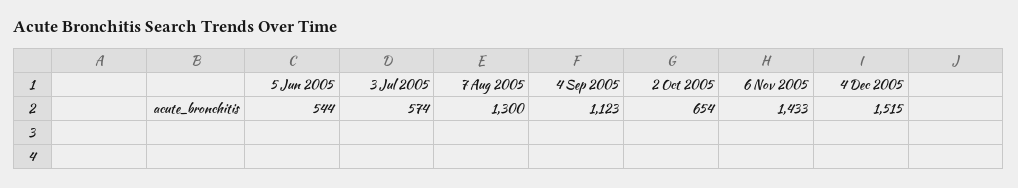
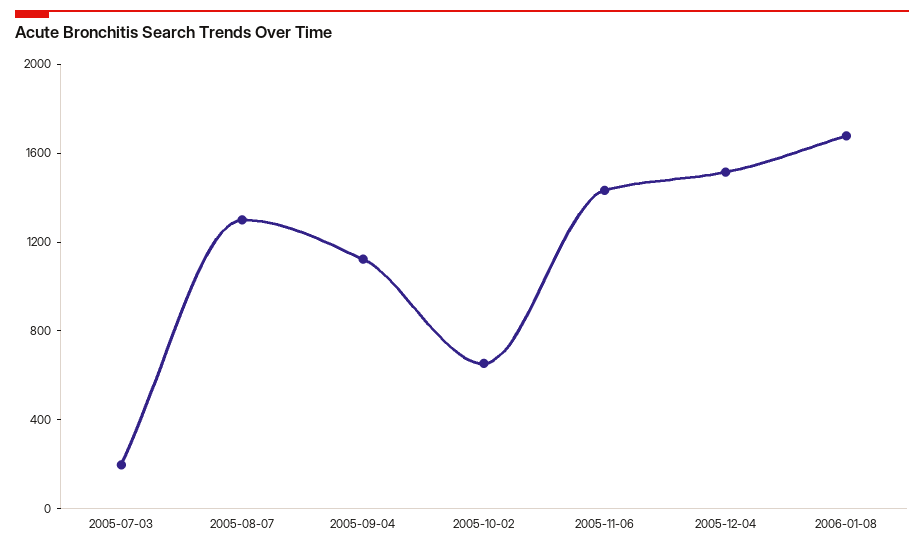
5 Jun 2005: 544 -> none
3 Jul 2005: 574 -> 200
2006-01-08: none -> 1700

